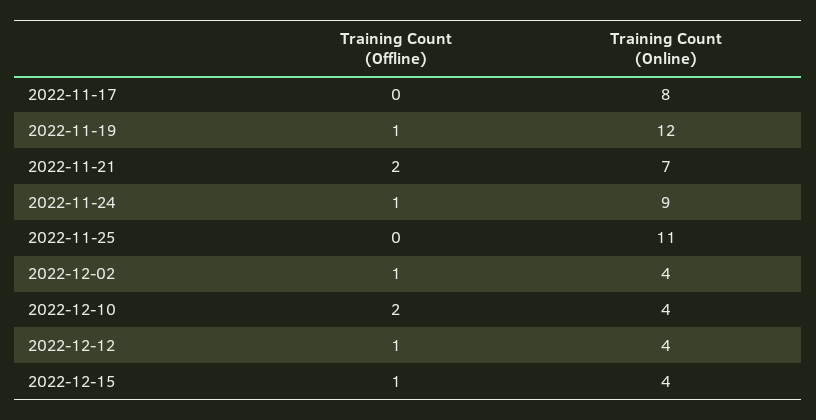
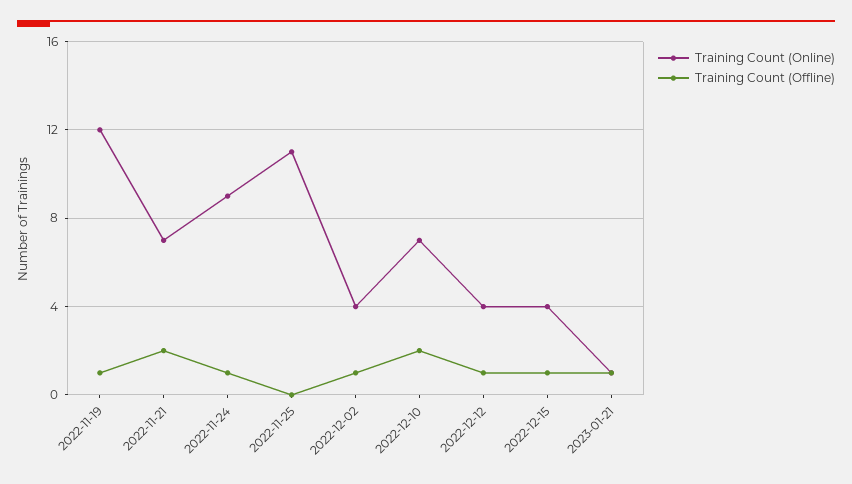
Training Count (Offline), 2022-11-17: 0 -> none
Training Count (Online), 2022-11-17: 8 -> none
Training Count (Online), 2022-12-10: 4 -> 7
Training Count (Online), 2023-01-21: none -> 1
Training Count (Offline), 2023-01-21: none -> 1

